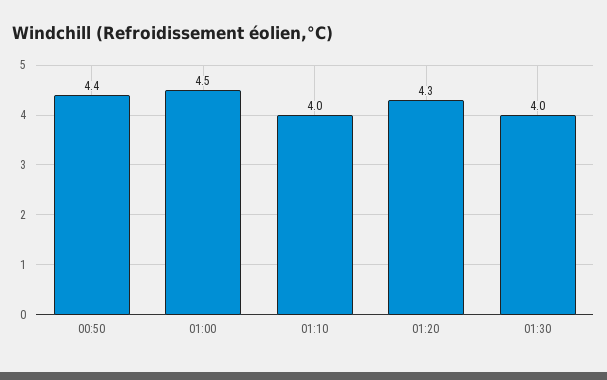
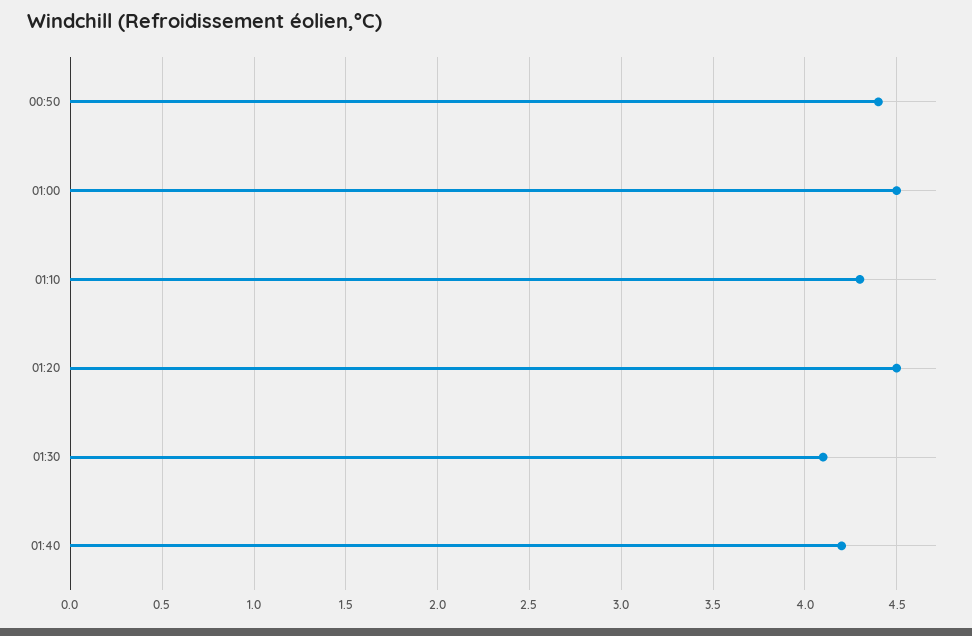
01:10: 4 -> 4.3
01:20: 4.3 -> 4.5
01:30: 4 -> 4.1
01:40: none -> 4.2

